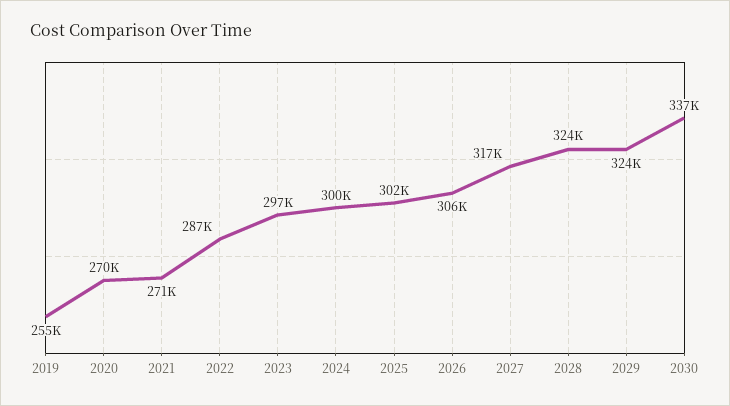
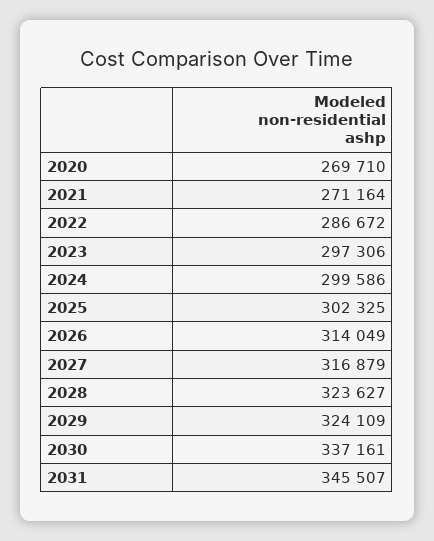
2019: 255000 -> none
2026: 306000 -> 314049
2031: none -> 345507

